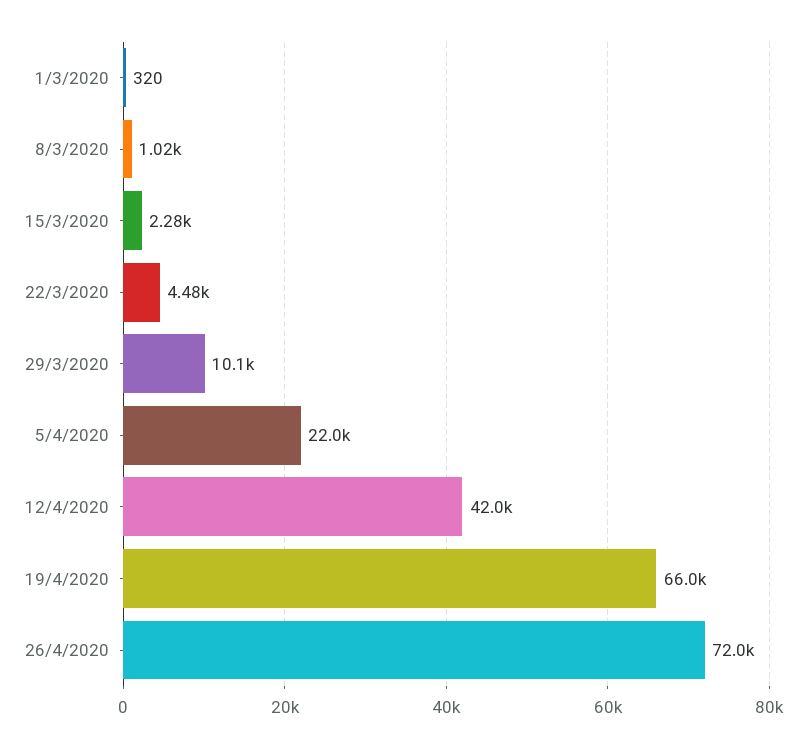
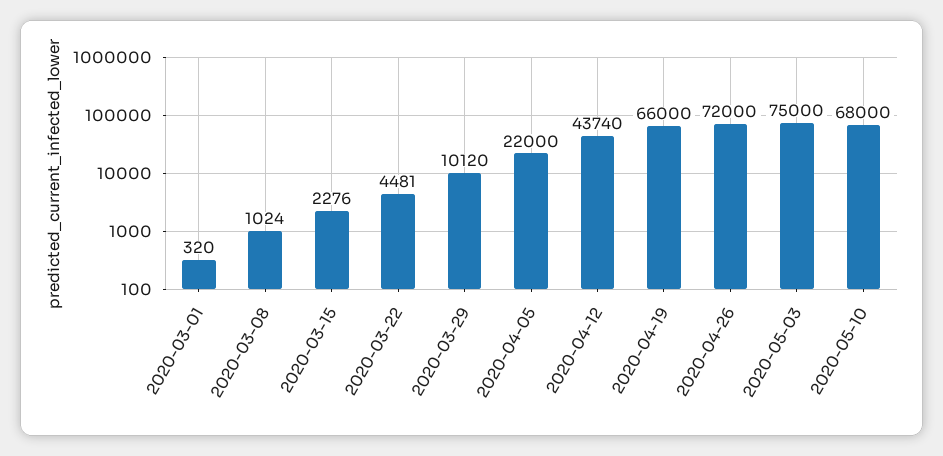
12/4/2020: 42000 -> 43740
2020-05-03: none -> 75000
2020-05-10: none -> 68000

